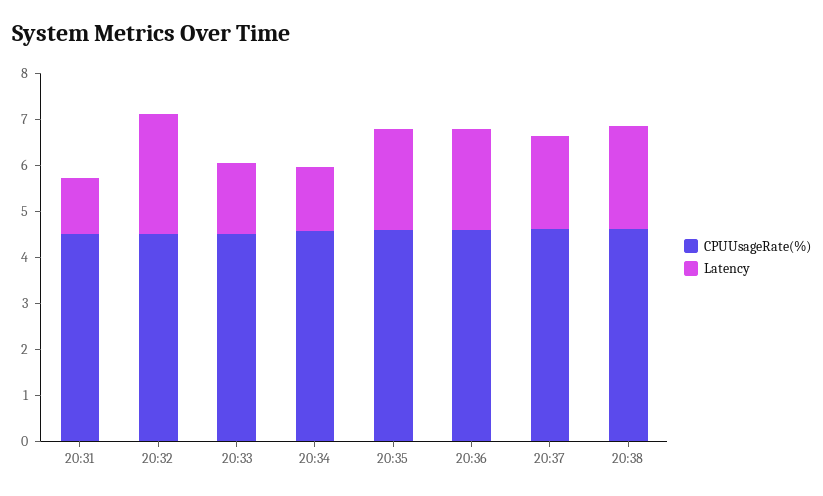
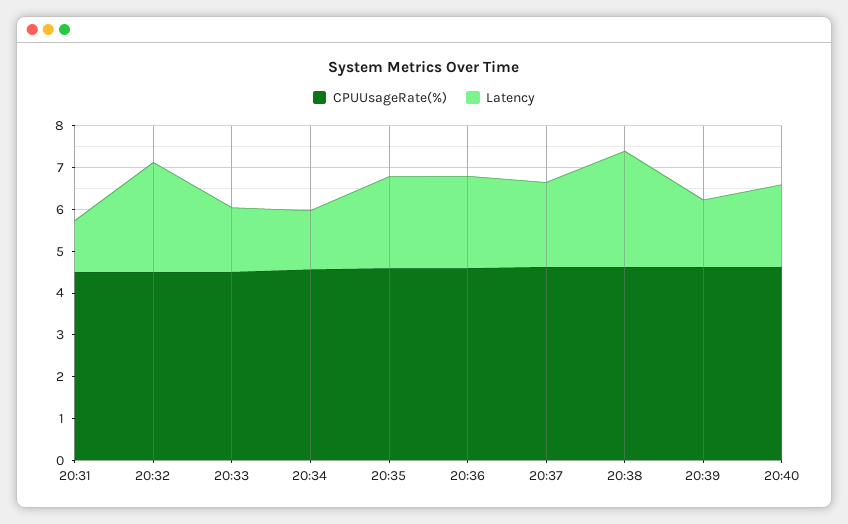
Latency, 20:38: 2.2 -> 2.8
CPUUsageRate(%), 20:39: none -> 4.6
Latency, 20:39: none -> 1.6
CPUUsageRate(%), 20:40: none -> 4.6
Latency, 20:40: none -> 2

